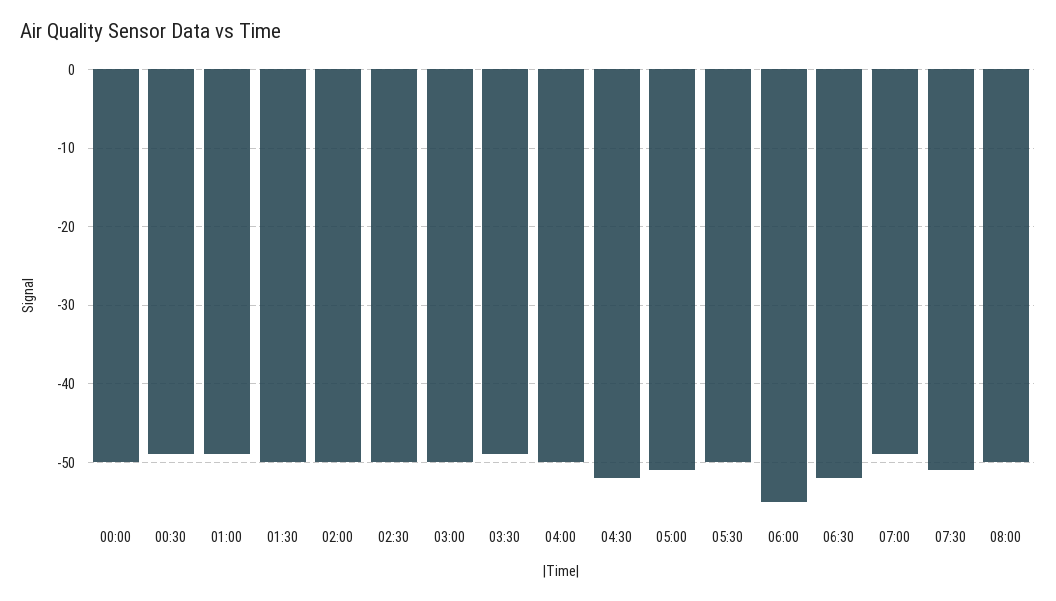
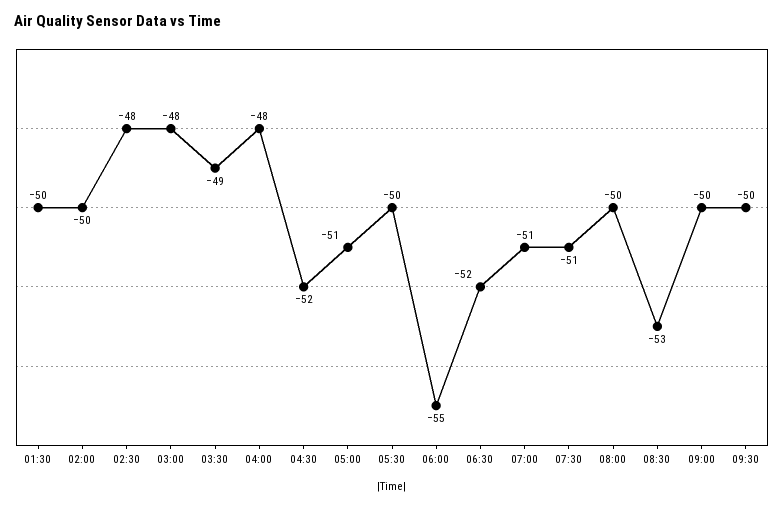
00:00: -50 -> none
00:30: -49 -> none
01:00: -49 -> none
02:30: -50 -> -48
03:00: -50 -> -48
04:00: -50 -> -48
07:00: -49 -> -51
08:30: none -> -53
09:00: none -> -50
09:30: none -> -50

